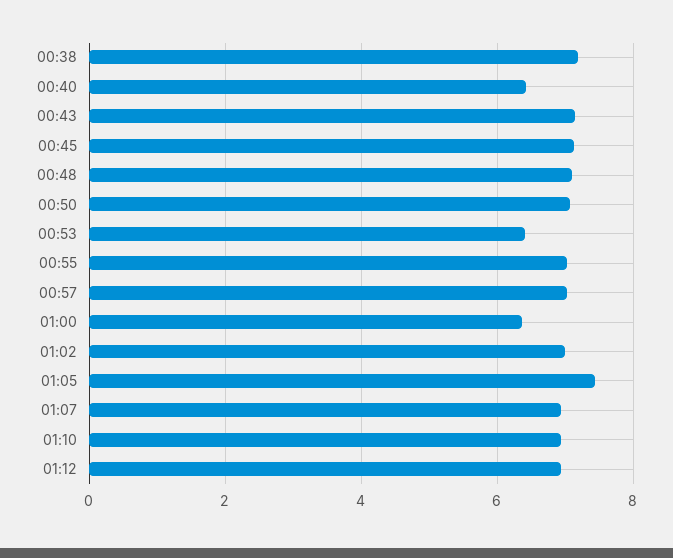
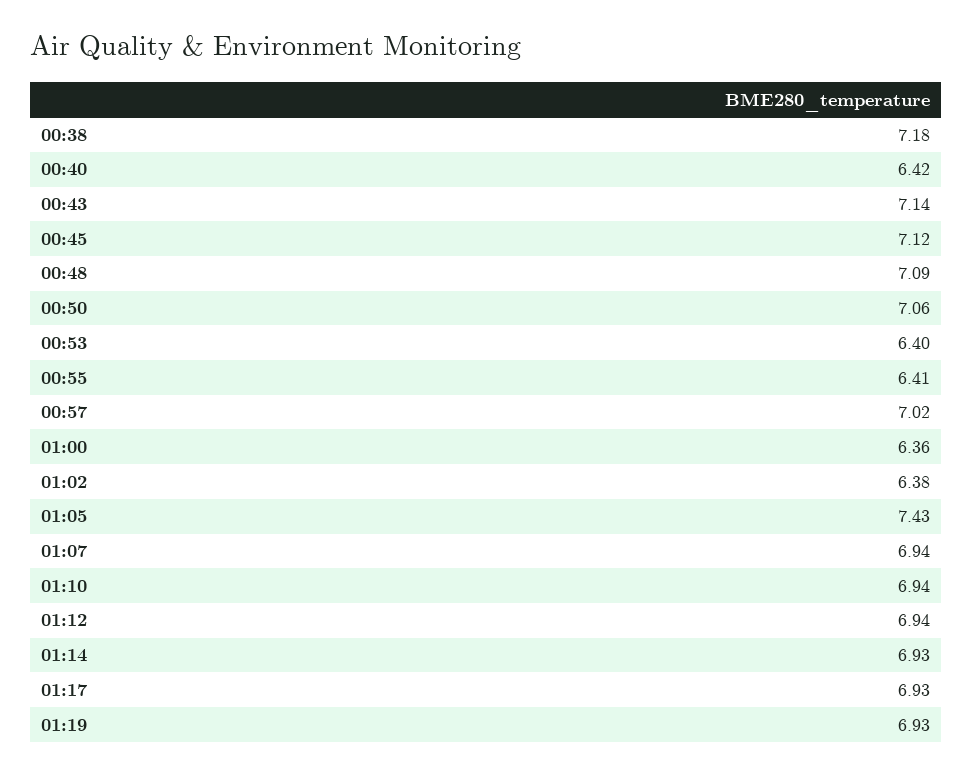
00:55: 7 -> 6.41
01:02: 7 -> 6.38
01:14: none -> 6.93
01:17: none -> 6.93
01:19: none -> 6.93

